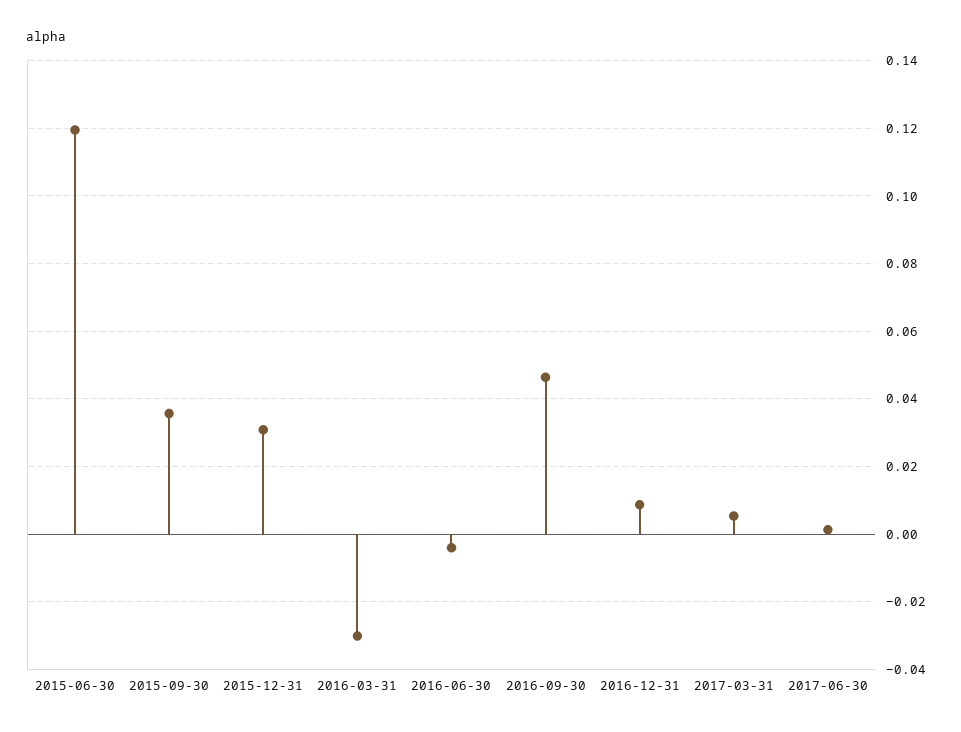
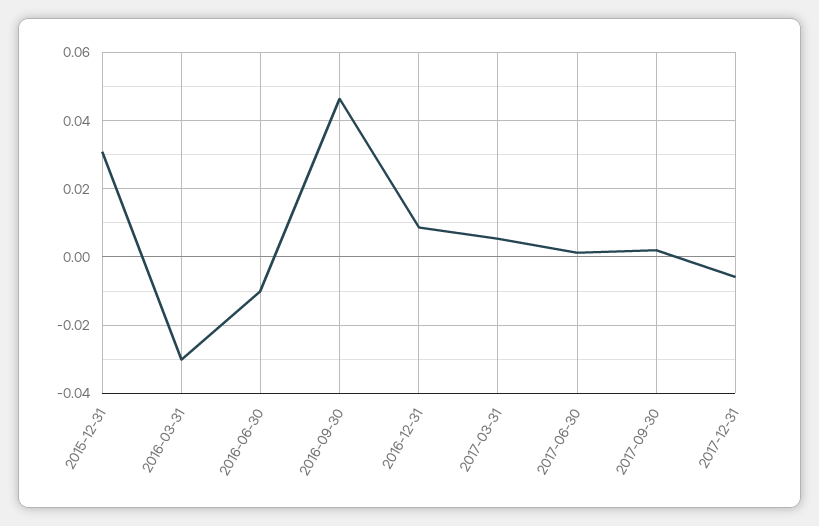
2015-06-30: 0.12 -> none
2015-09-30: 0.036 -> none
2016-06-30: -0.004 -> -0.01
2017-09-30: none -> 0.002
2017-12-31: none -> -0.006

